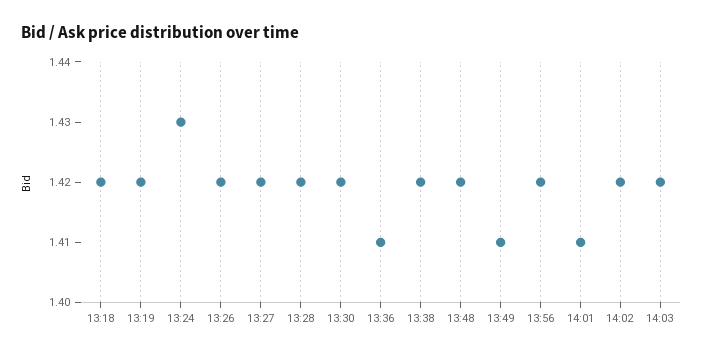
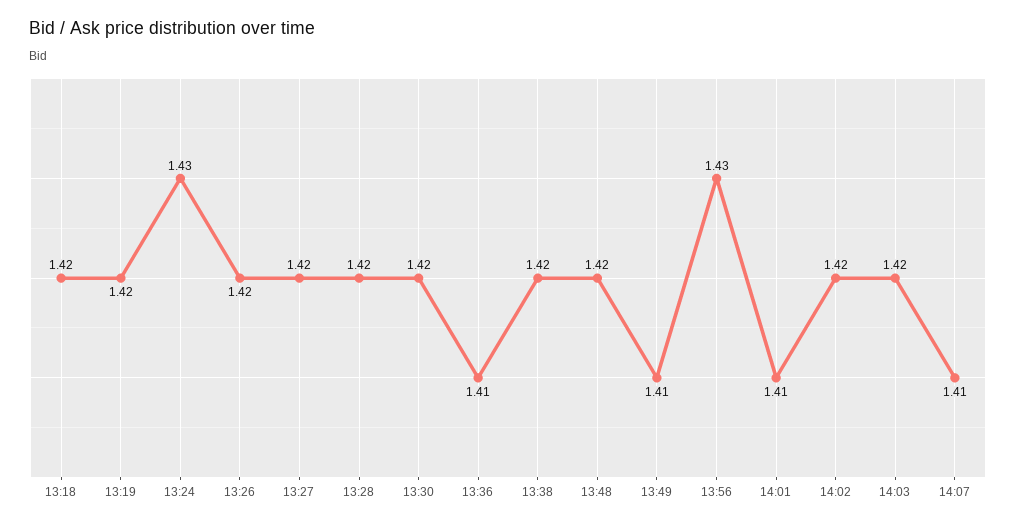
13:56: 1.42 -> 1.43
14:07: none -> 1.41

